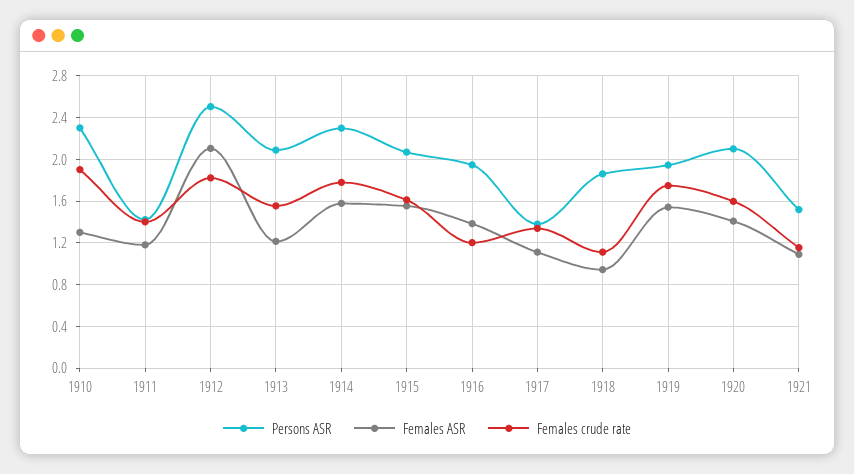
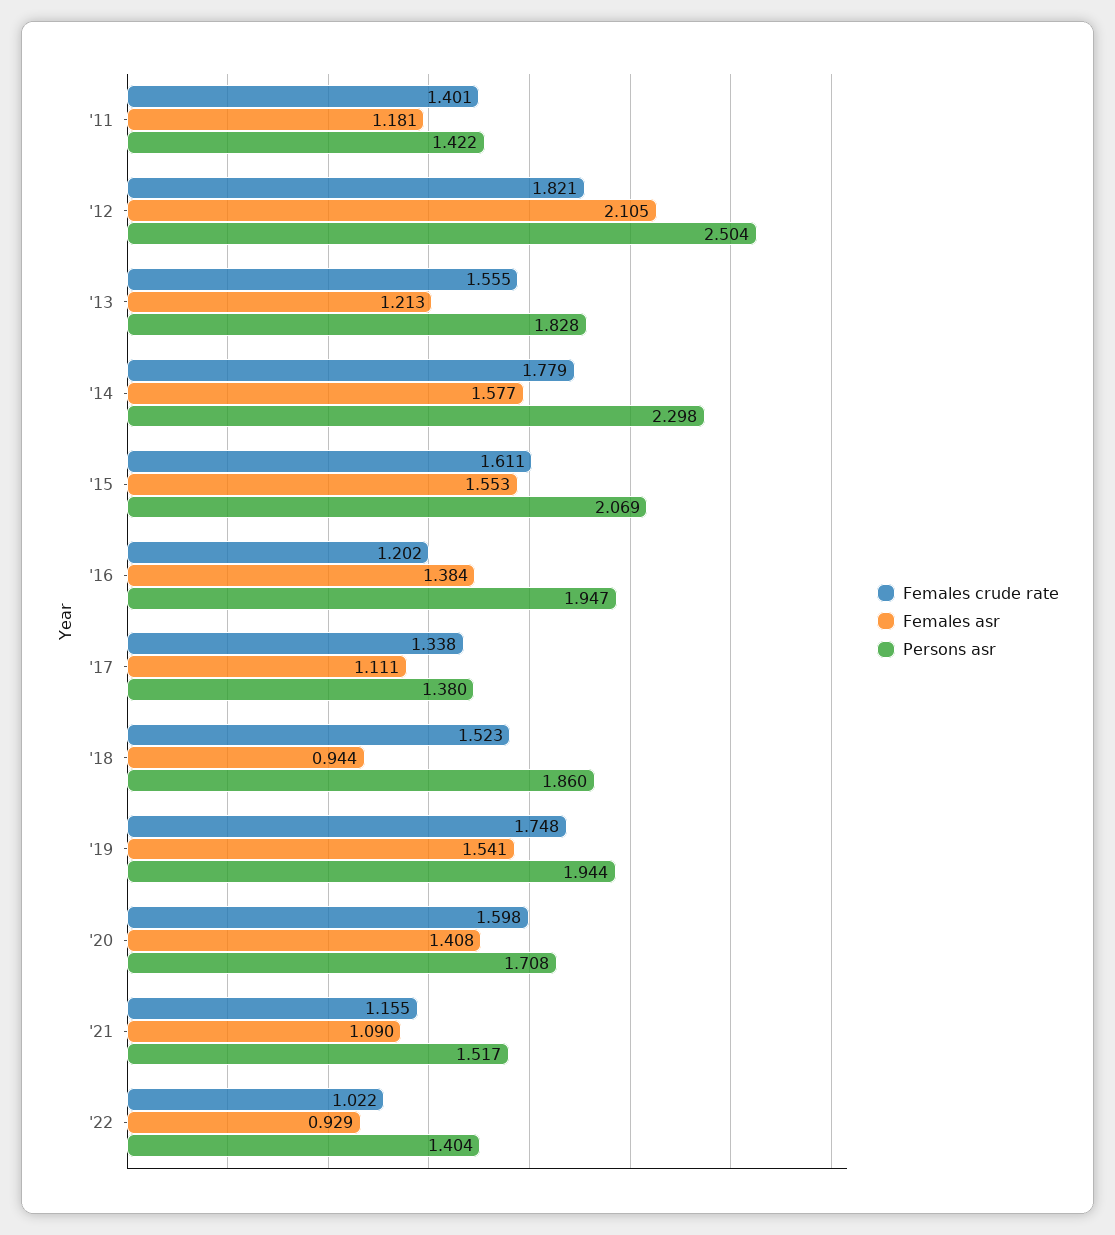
Persons ASR, 1910: 2.3 -> none
Females ASR, 1910: 1.3 -> none
Females crude rate, 1910: 1.9 -> none
Persons ASR, 1913: 2.1 -> 1.828
Females crude rate, 1918: 1.1 -> 1.523
Persons ASR, 1920: 2.1 -> 1.708
Females crude rate, '22: none -> 1.022
Females ASR, '22: none -> 0.929
Persons ASR, '22: none -> 1.404

